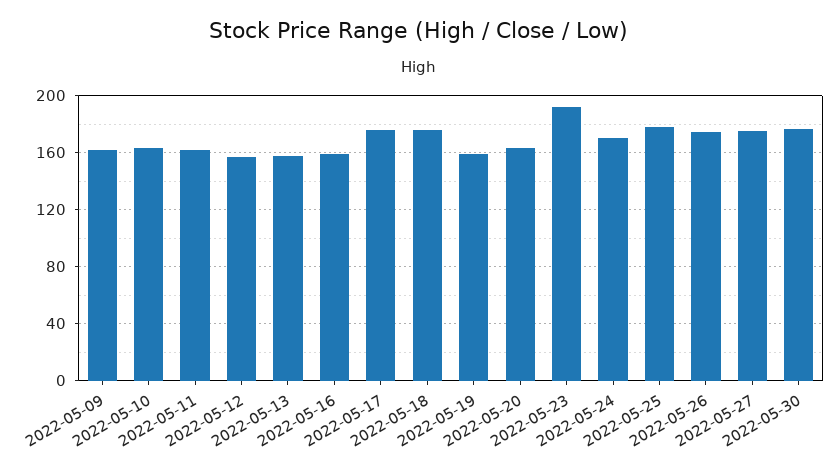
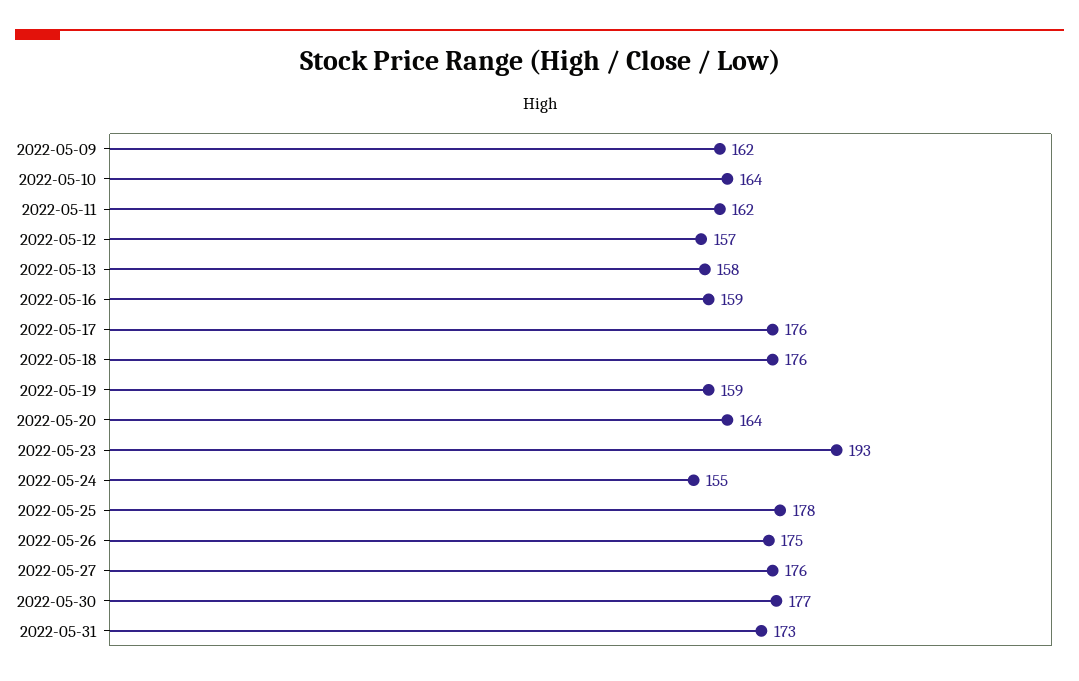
2022-05-24: 170 -> 155
2022-05-31: none -> 173

